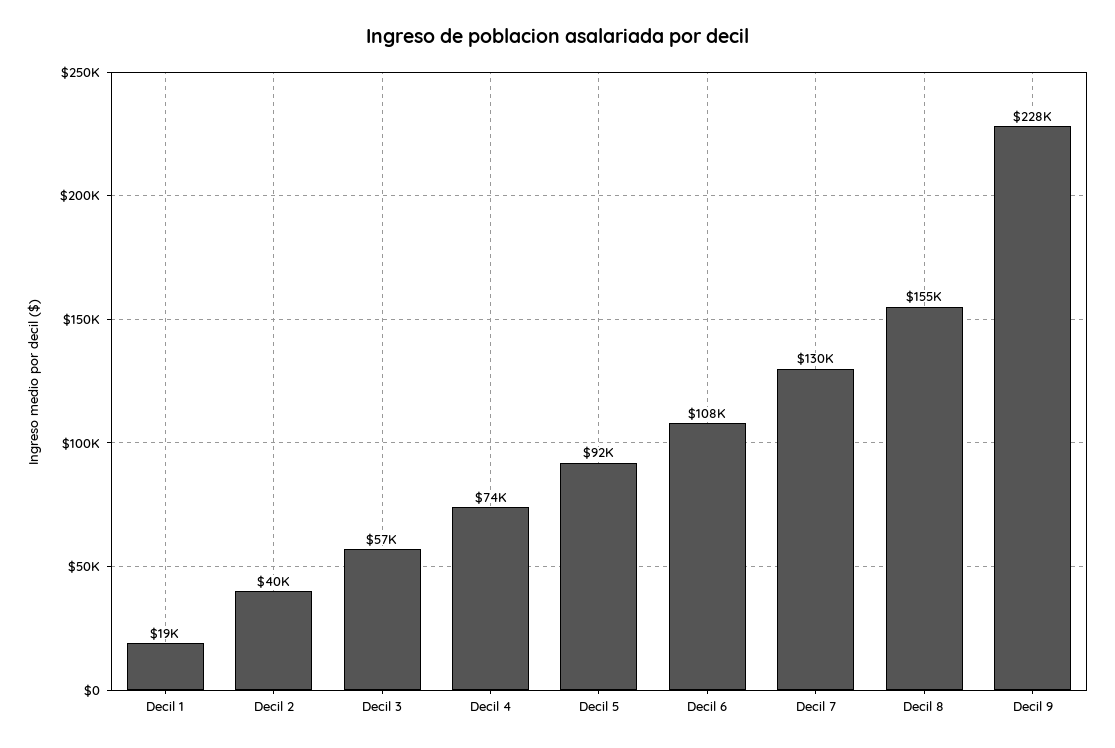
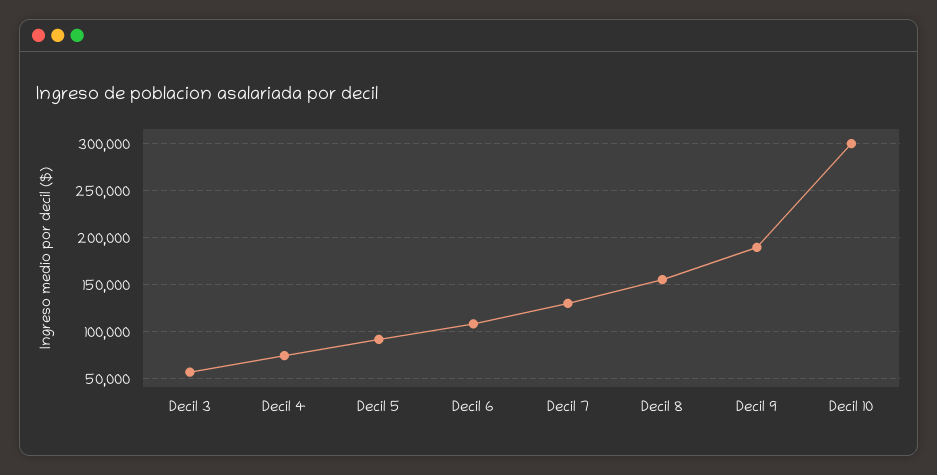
Decil 1: 19000 -> none
Decil 2: 40000 -> none
Decil 9: 228000 -> 190000
Decil 10: none -> 300000

